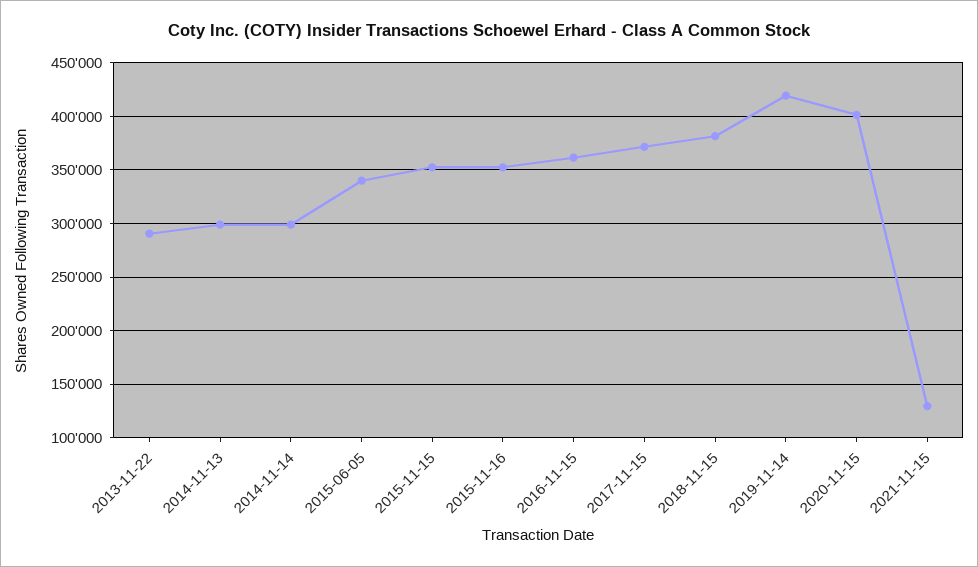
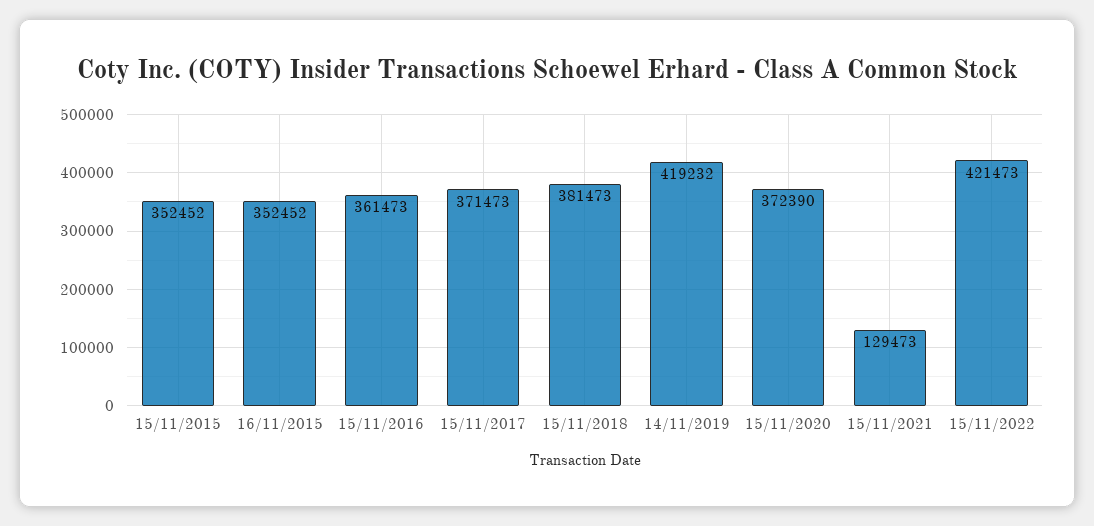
2013-11-22: 290000 -> none
2014-11-13: 300000 -> none
2014-11-14: 300000 -> none
2015-06-05: 340000 -> none
2020-11-15: 400000 -> 372390
15/11/2022: none -> 421473

